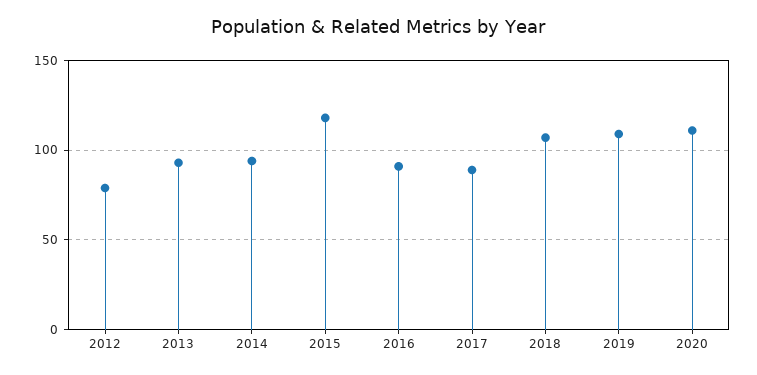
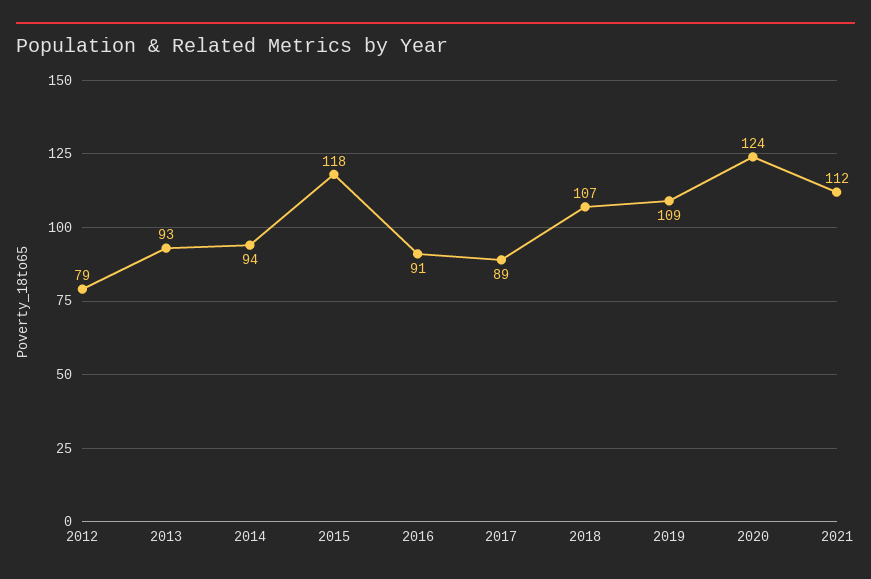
2020: 110 -> 124
2021: none -> 112

